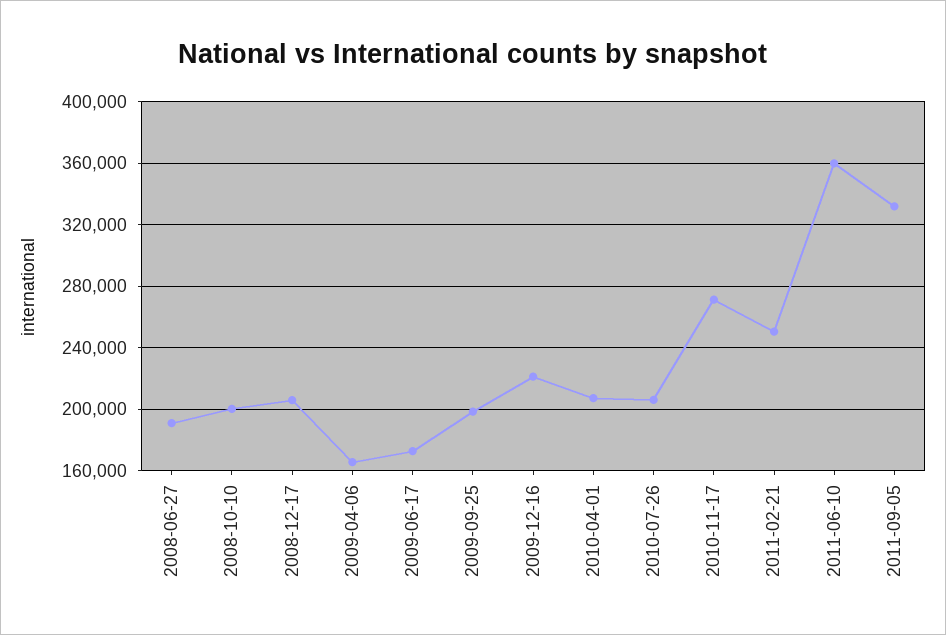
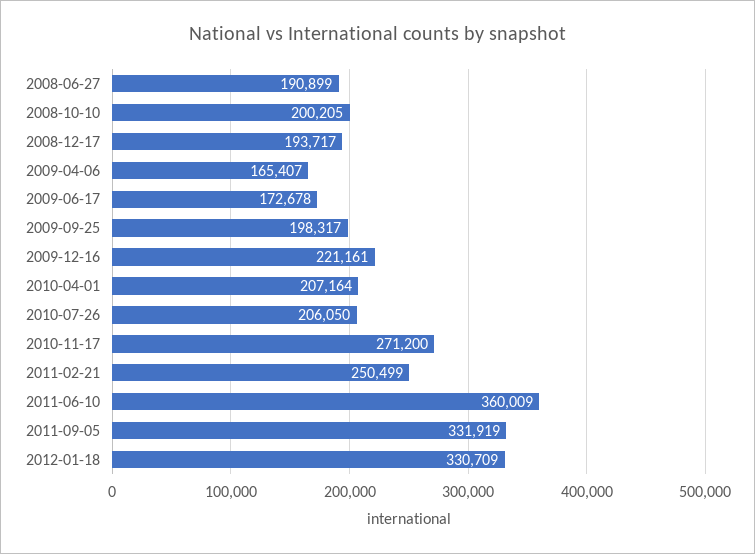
2008-12-17: 205000 -> 193717
2012-01-18: none -> 330709

